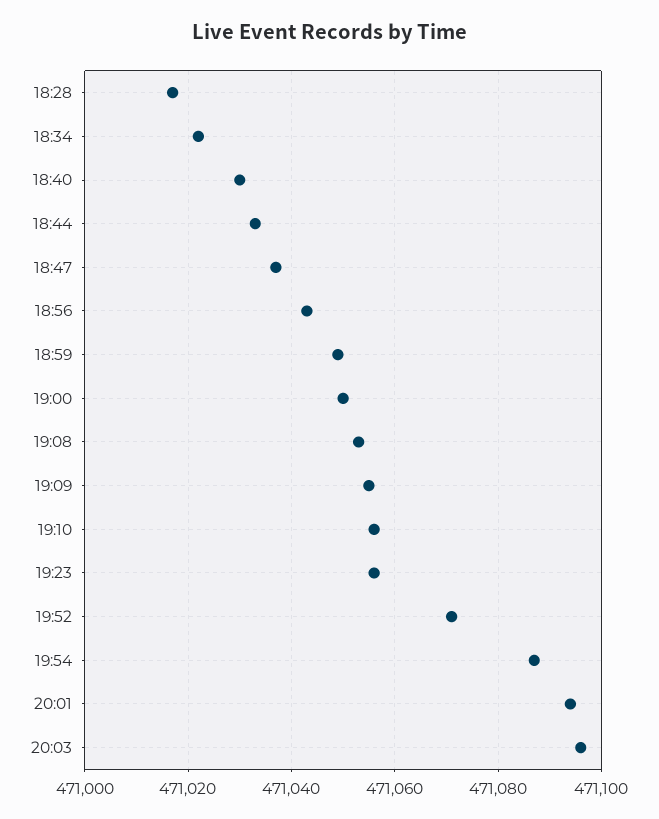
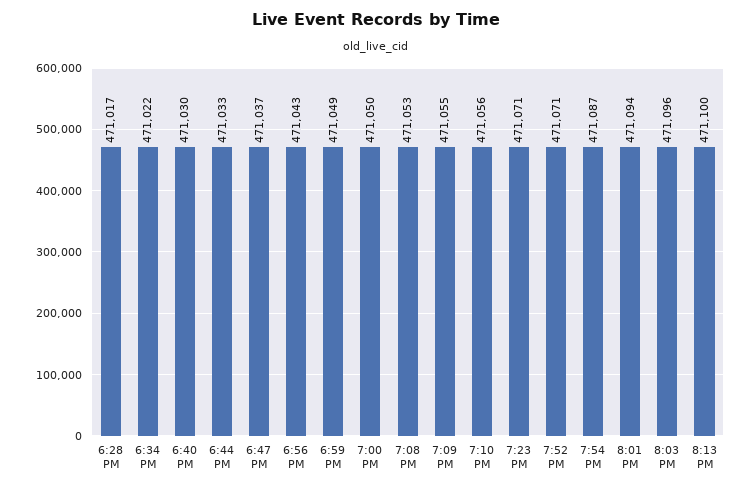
19:23: 471055 -> 471071
8:13 PM: none -> 471100

